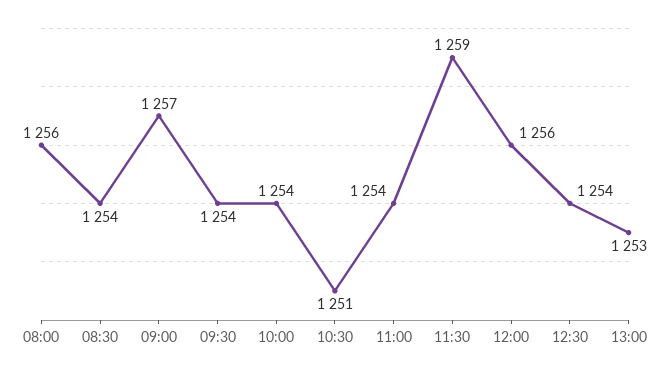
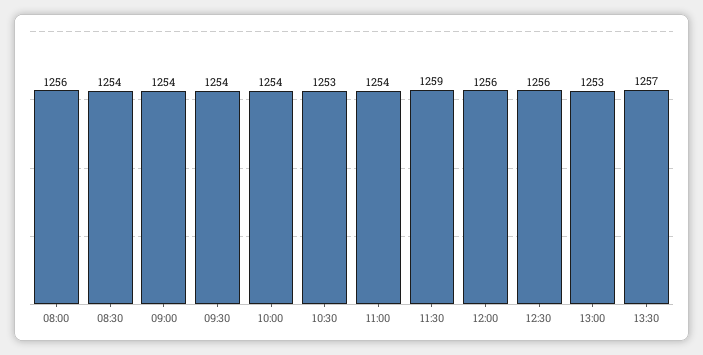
09:00: 1257 -> 1254
10:30: 1251 -> 1253
12:30: 1254 -> 1256
13:30: none -> 1257

